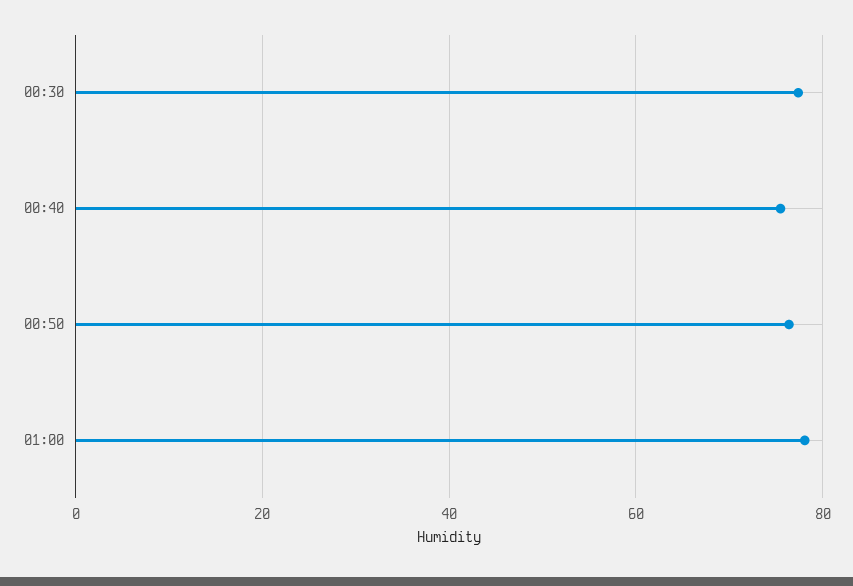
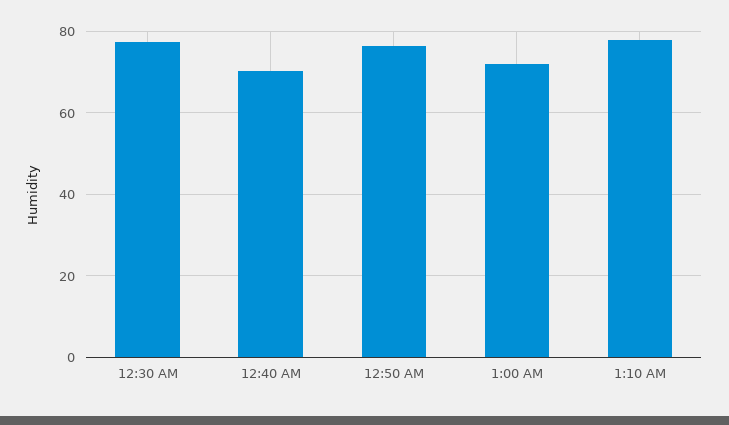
00:40: 76 -> 70
01:00: 78 -> 72
1:10 AM: none -> 78

